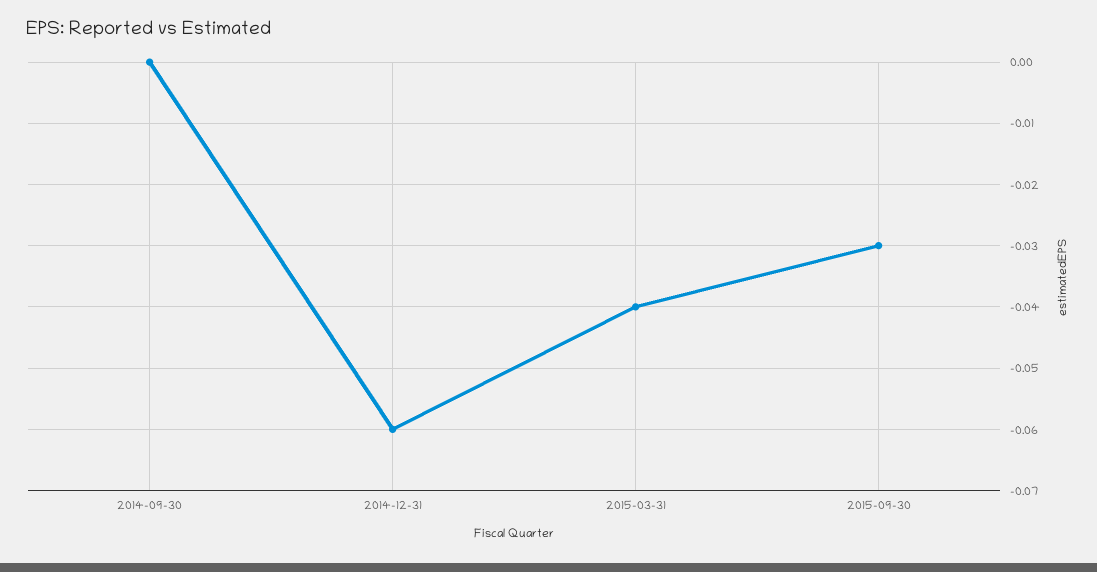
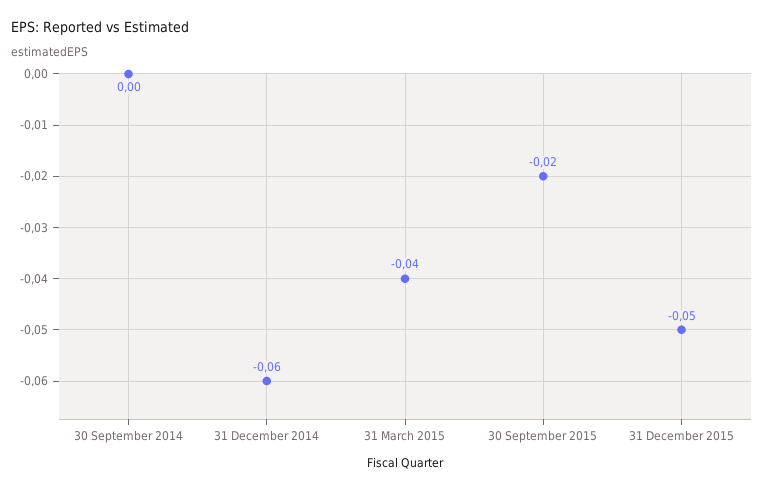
2015-09-30: -0.03 -> -0.02
31 December 2015: none -> -0.05

